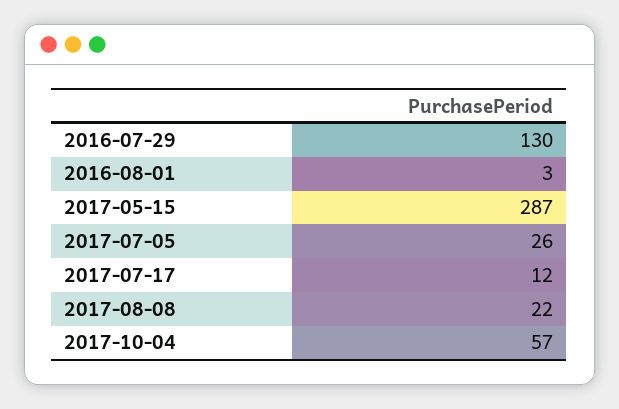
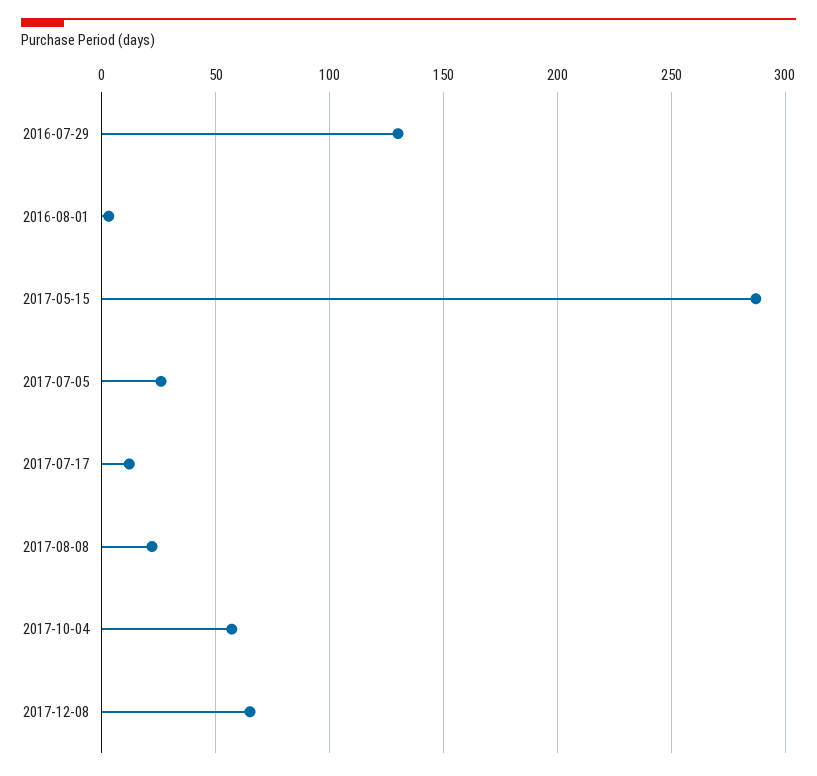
2017-12-08: none -> 65

